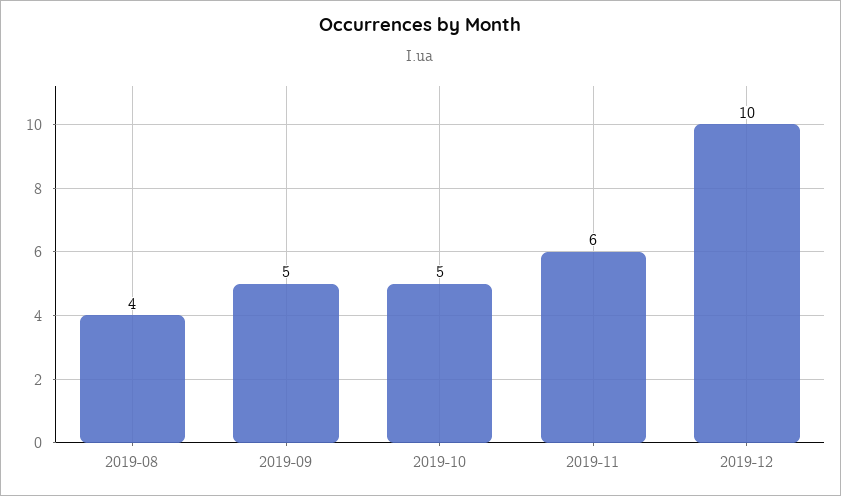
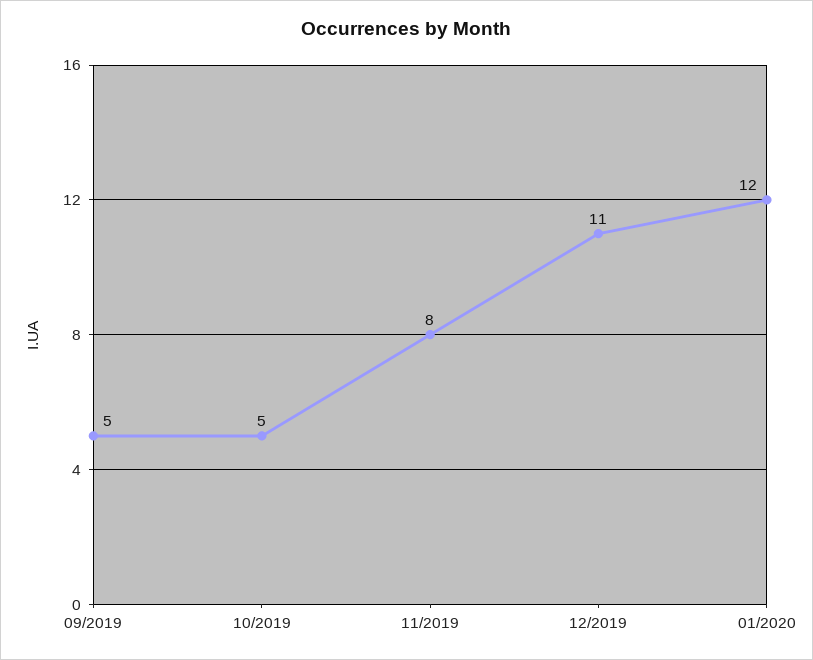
2019-08: 4 -> none
2019-11: 6 -> 8
2019-12: 10 -> 11
01/2020: none -> 12

